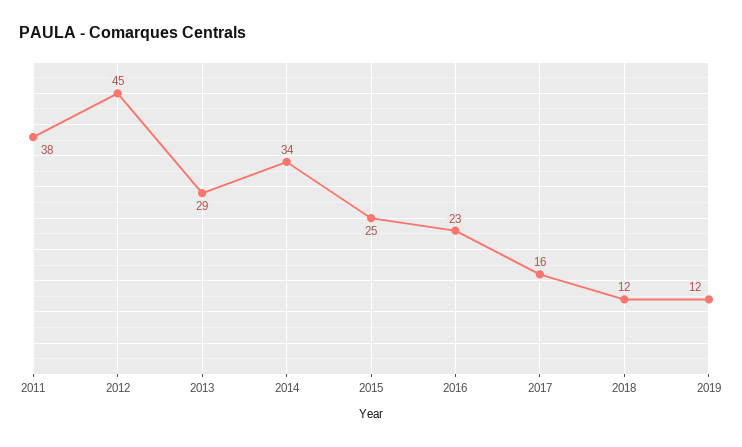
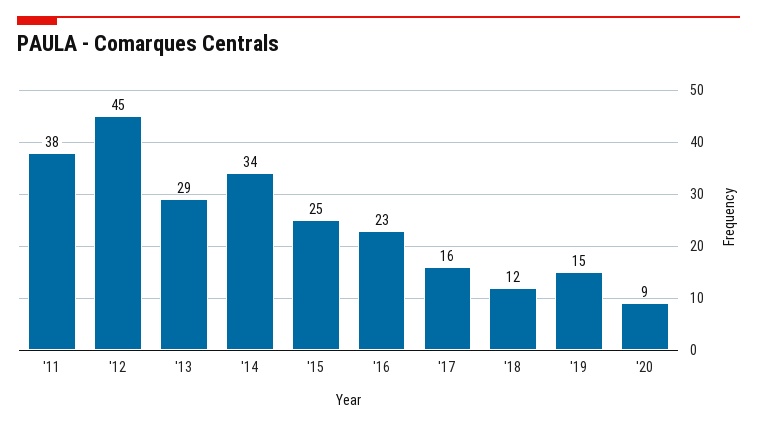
2019: 12 -> 15
'20: none -> 9

